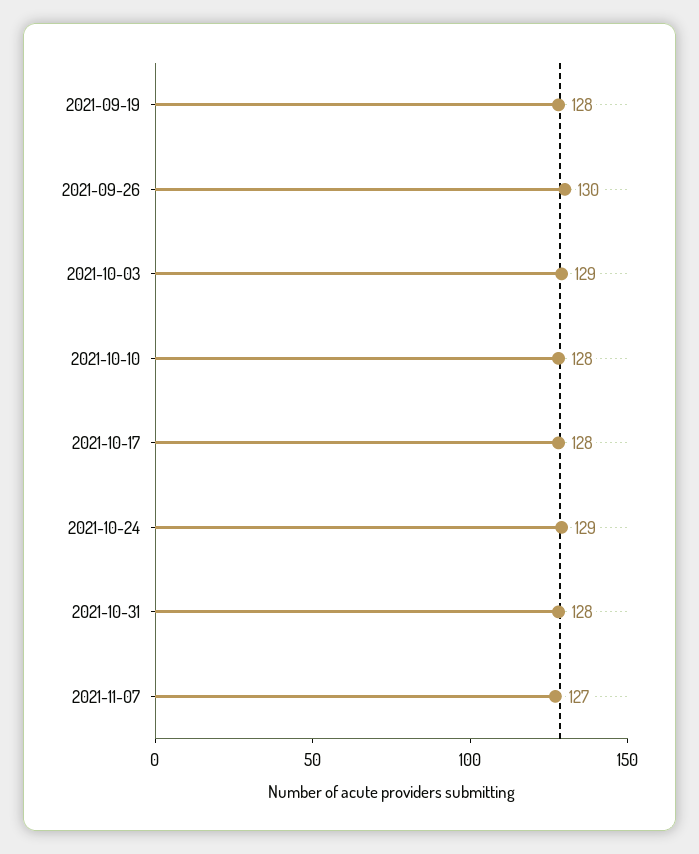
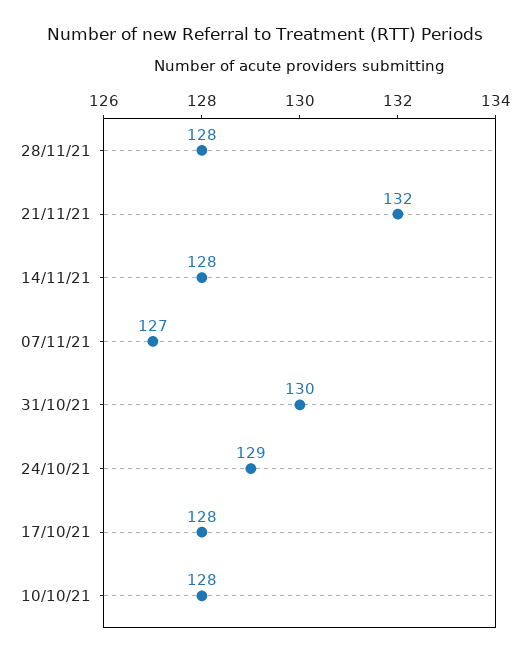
2021-09-19: 128 -> none
2021-09-26: 130 -> none
2021-10-03: 129 -> none
2021-10-31: 128 -> 130
28/11/21: none -> 128
21/11/21: none -> 132
14/11/21: none -> 128

